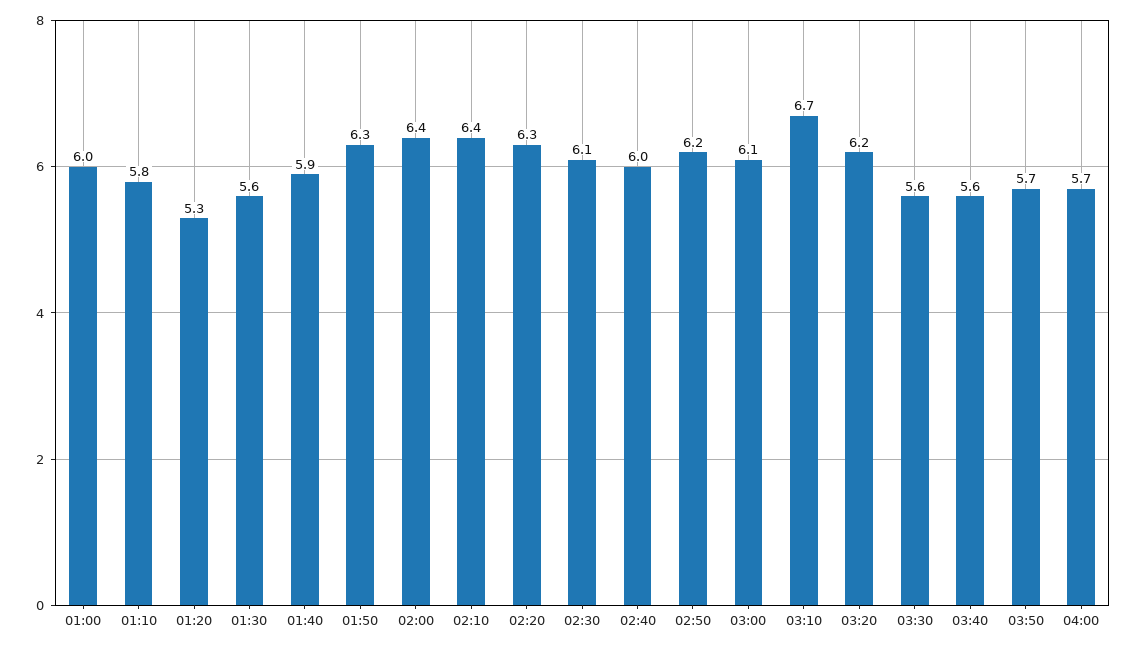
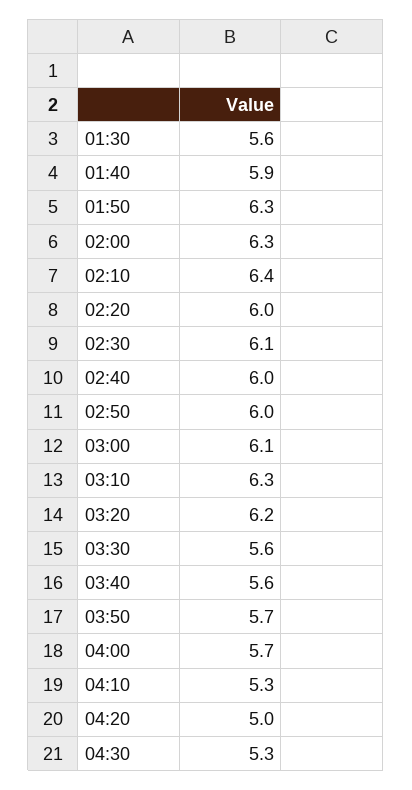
01:00: 6 -> none
01:10: 5.8 -> none
01:20: 5.3 -> none
02:00: 6.4 -> 6.3
02:20: 6.3 -> 6
02:50: 6.2 -> 6
03:10: 6.7 -> 6.3
04:10: none -> 5.3
04:20: none -> 5
04:30: none -> 5.3

